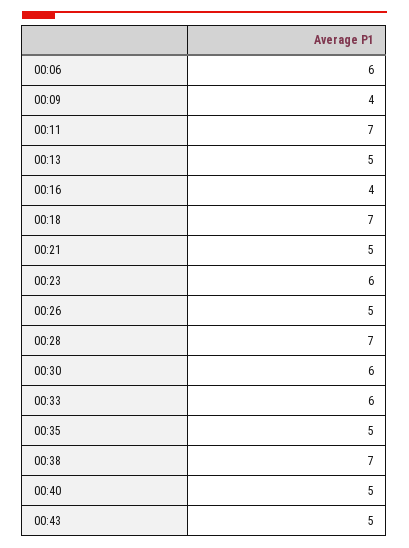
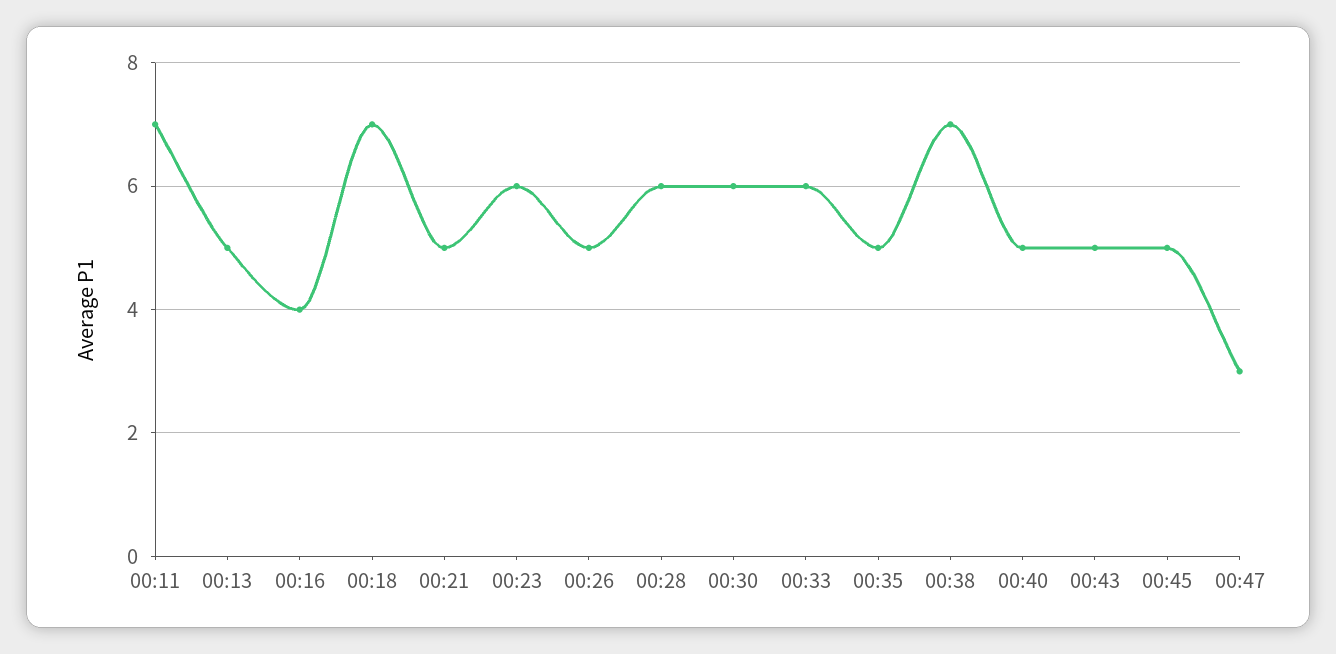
00:06: 6 -> none
00:09: 4 -> none
00:28: 7 -> 6
00:45: none -> 5
00:47: none -> 3

